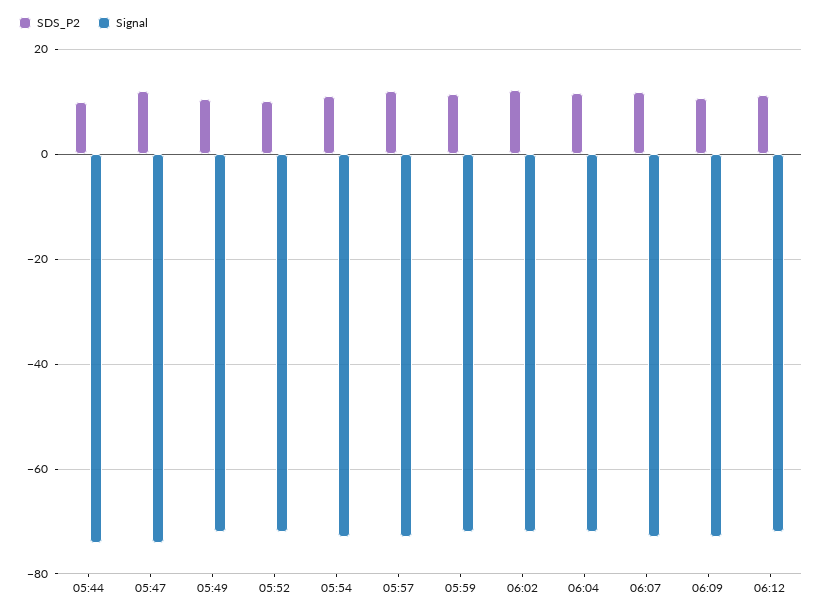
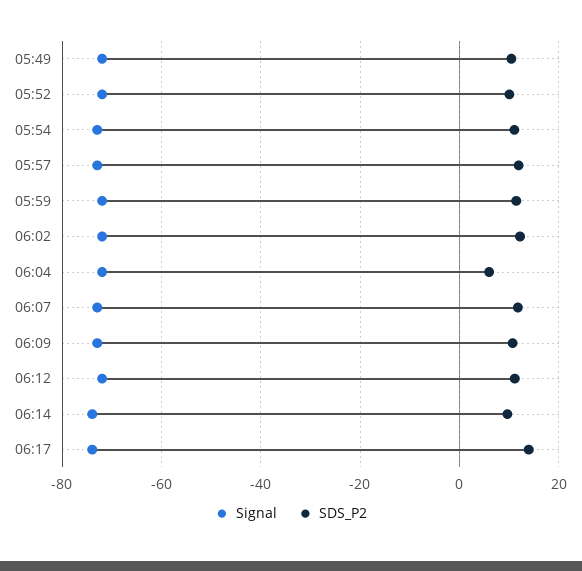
SDS_P2, 05:44: 10 -> none
Signal, 05:44: -74 -> none
SDS_P2, 05:47: 12 -> none
Signal, 05:47: -74 -> none
SDS_P2, 06:04: 12 -> 6
Signal, 06:14: none -> -74
SDS_P2, 06:14: none -> 10
Signal, 06:17: none -> -74
SDS_P2, 06:17: none -> 14

